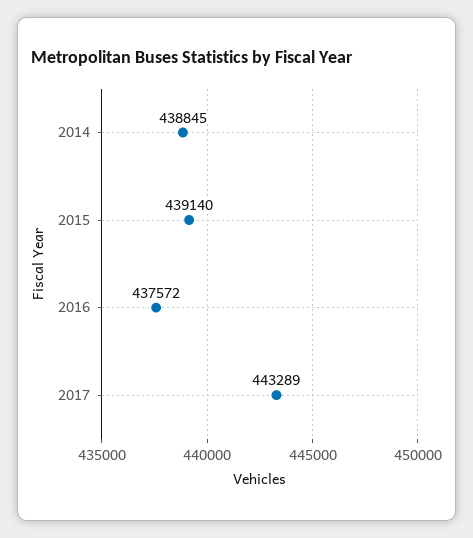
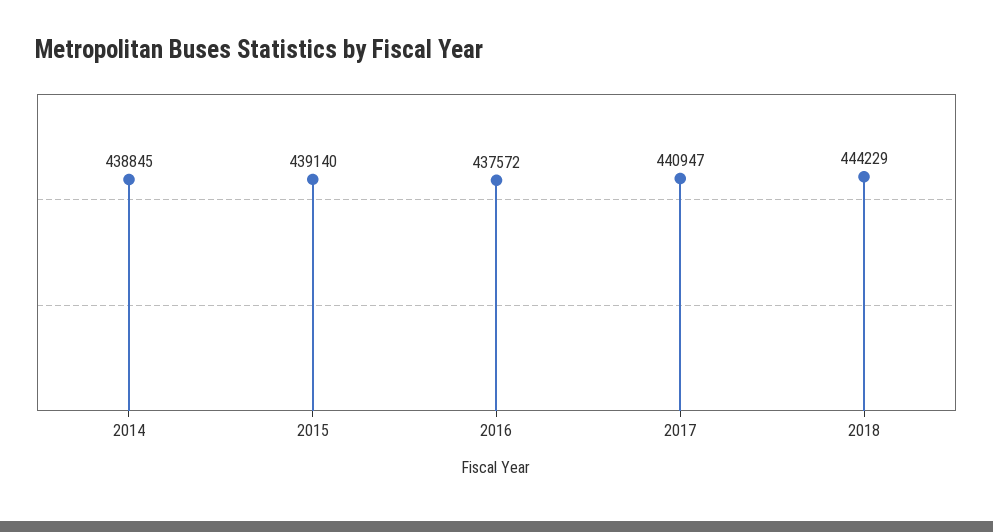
2017: 443289 -> 440947
2018: none -> 444229

